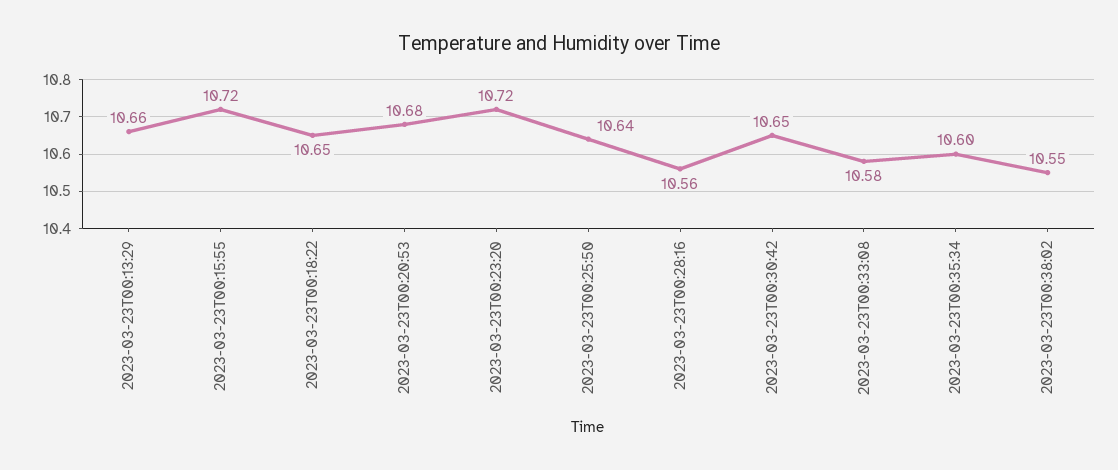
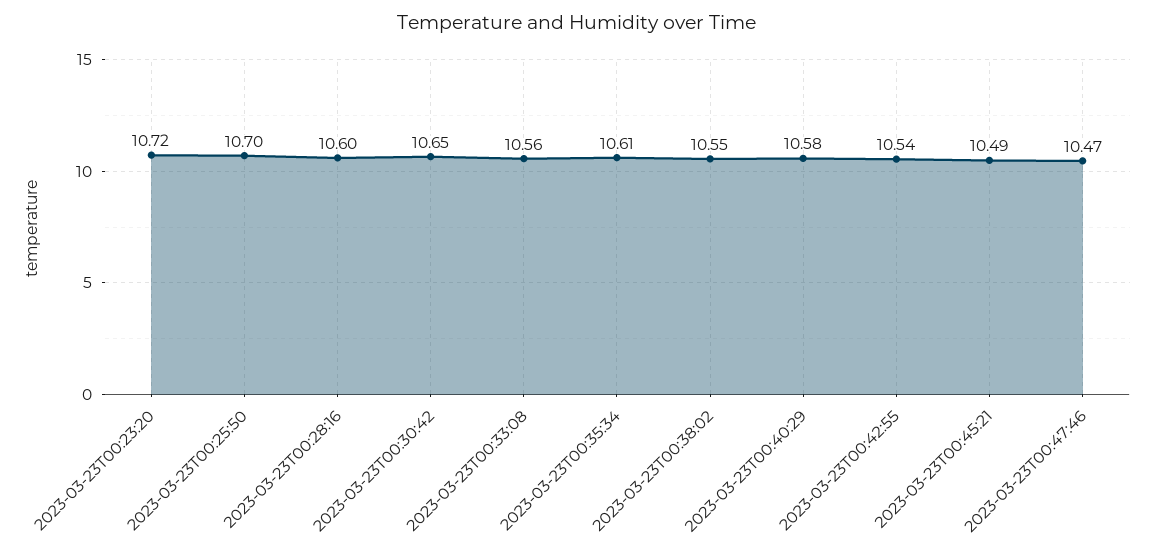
2023-03-23T00:13:29: 10.66 -> none
2023-03-23T00:15:55: 10.72 -> none
2023-03-23T00:18:22: 10.65 -> none
2023-03-23T00:20:53: 10.68 -> none
2023-03-23T00:25:50: 10.64 -> 10.7
2023-03-23T00:28:16: 10.56 -> 10.6
2023-03-23T00:33:08: 10.58 -> 10.56
2023-03-23T00:35:34: 10.6 -> 10.61
2023-03-23T00:40:29: none -> 10.58
2023-03-23T00:42:55: none -> 10.54
2023-03-23T00:45:21: none -> 10.49
2023-03-23T00:47:46: none -> 10.47

